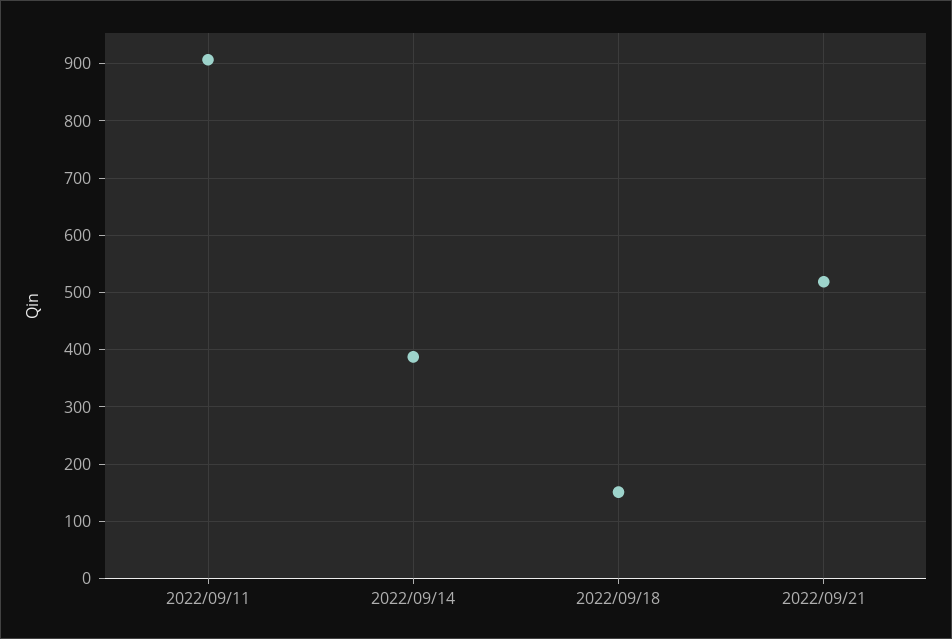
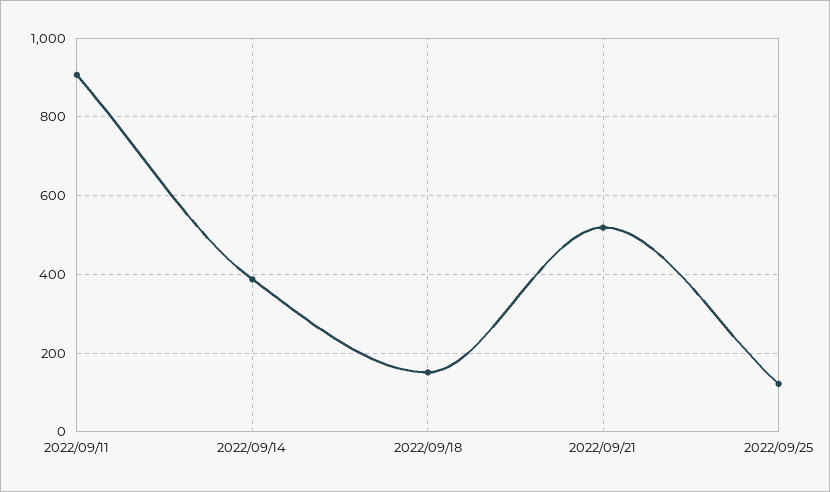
2022/09/25: none -> 120

